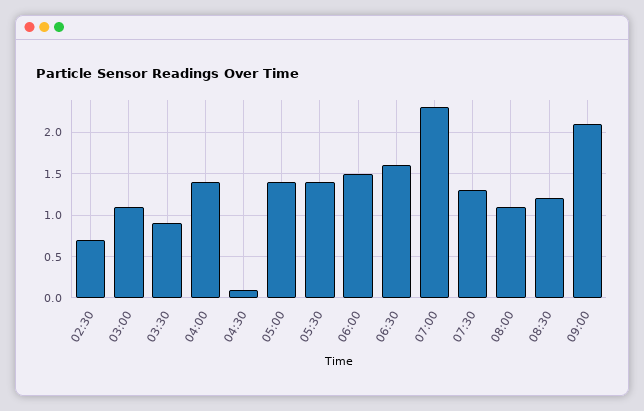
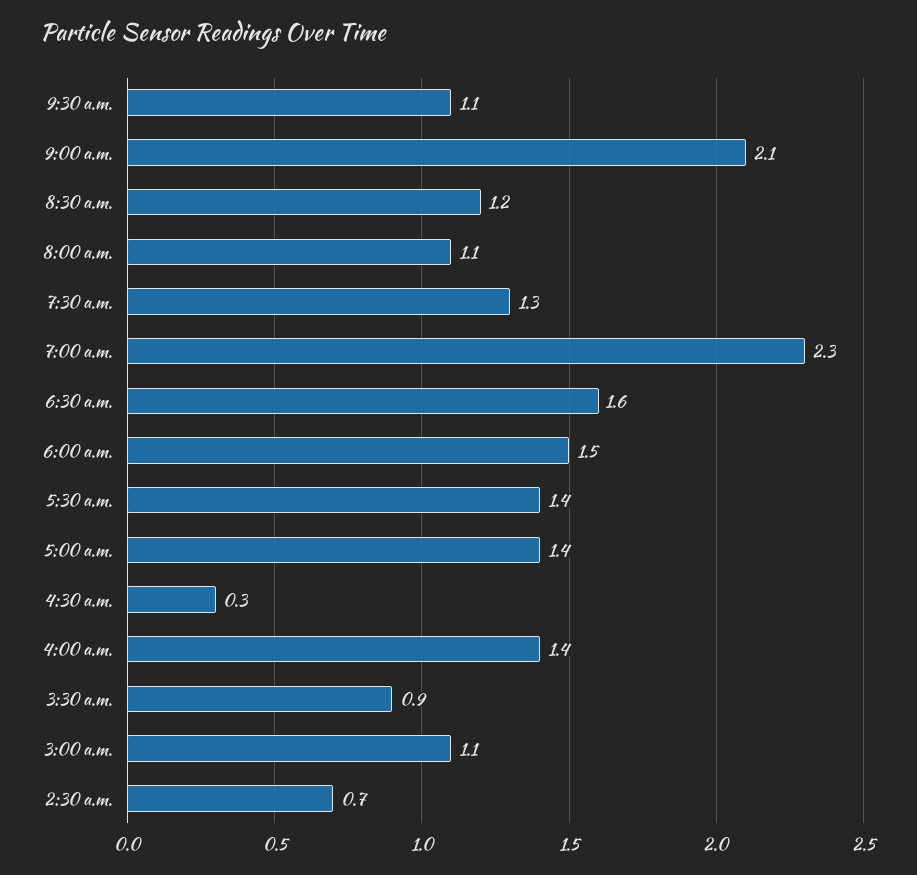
04:30: 0.1 -> 0.3
9:30 a.m.: none -> 1.1

